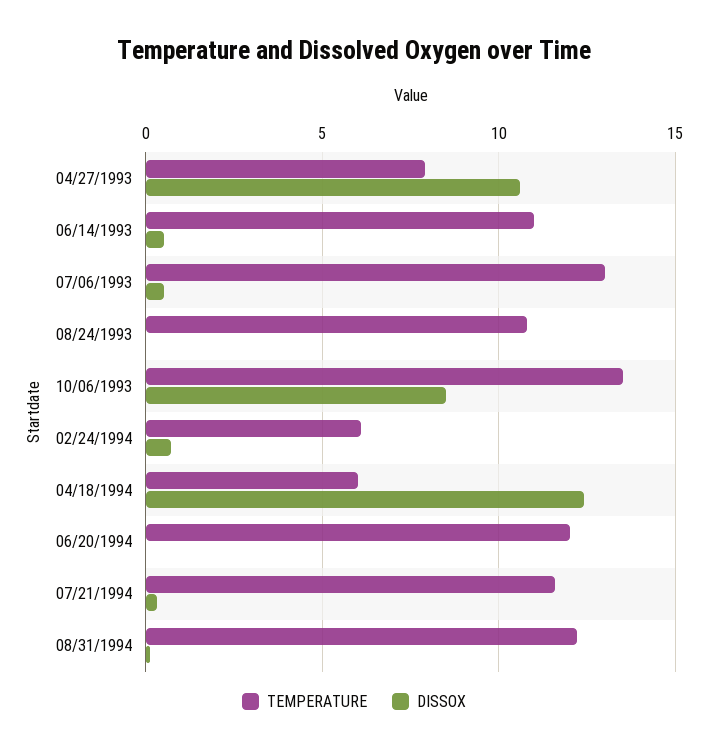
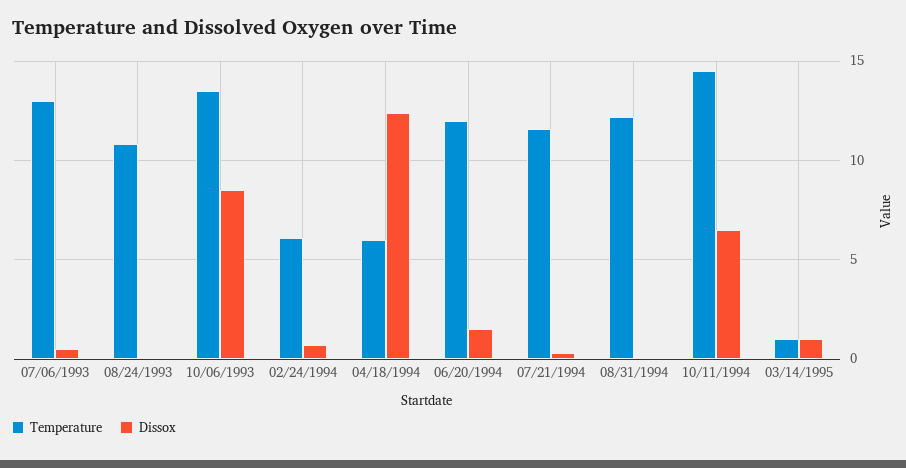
TEMPERATURE, 04/27/1993: 8 -> none
DISSOX, 04/27/1993: 10.5 -> none
TEMPERATURE, 06/14/1993: 11 -> none
DISSOX, 06/14/1993: 0.5 -> none
DISSOX, 06/20/1994: 0 -> 1.5
TEMPERATURE, 10/11/1994: none -> 14.5
DISSOX, 10/11/1994: none -> 6.5
TEMPERATURE, 03/14/1995: none -> 1
DISSOX, 03/14/1995: none -> 1

